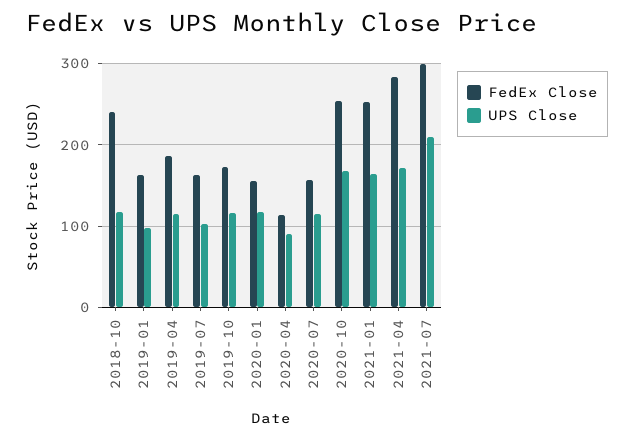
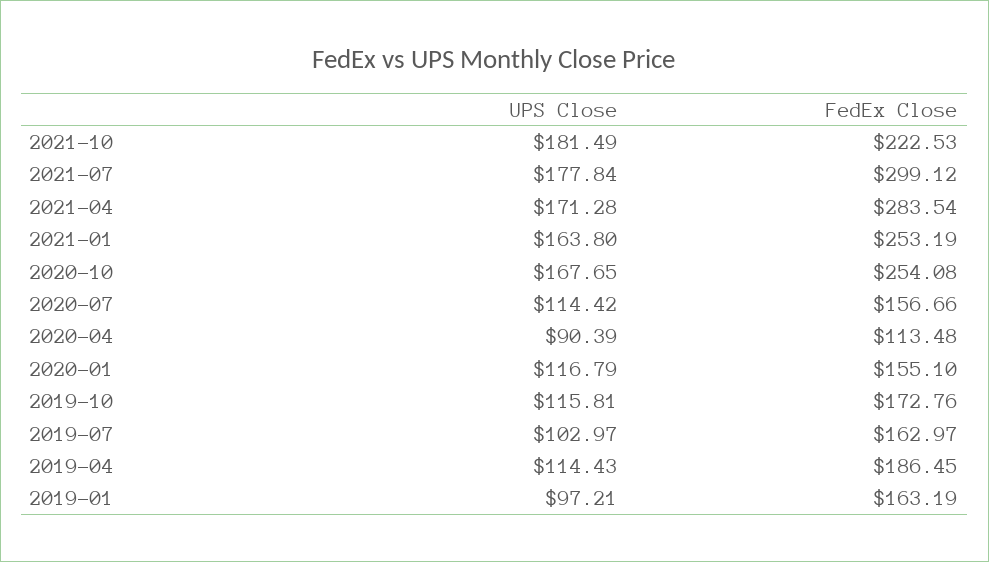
FedEx Close, 2018-10: 240 -> none
UPS Close, 2018-10: 120 -> none
UPS Close, 2021-07: 210 -> 177.84
UPS Close, 2021-10: none -> 181.49
FedEx Close, 2021-10: none -> 222.53

